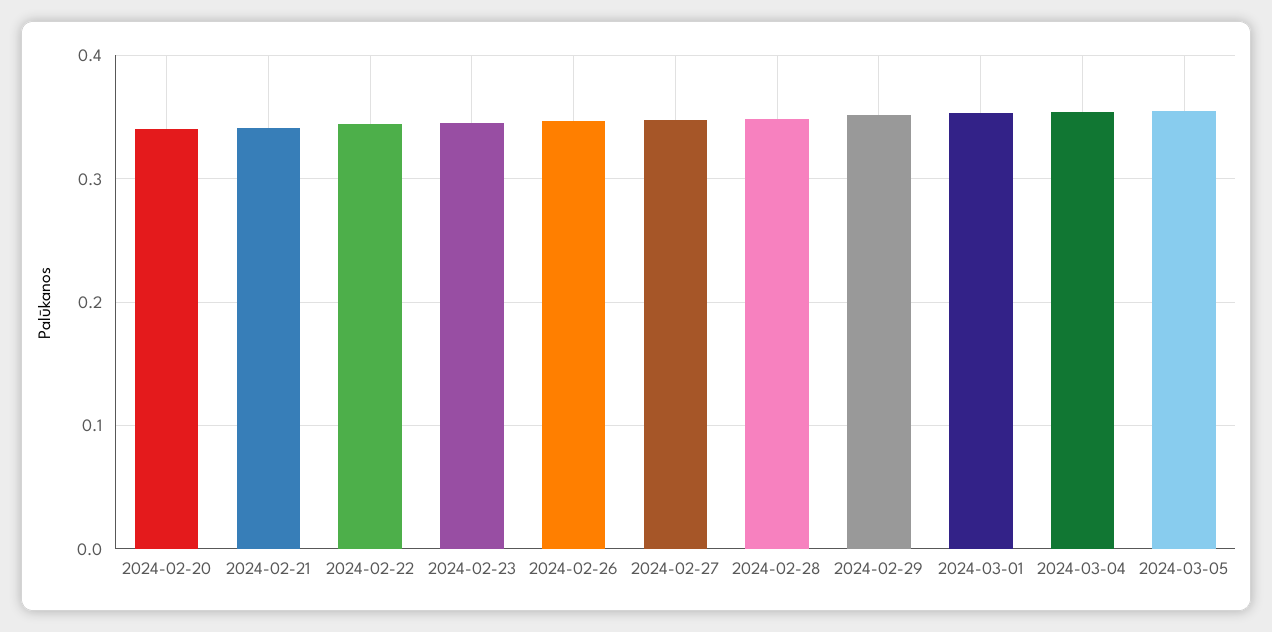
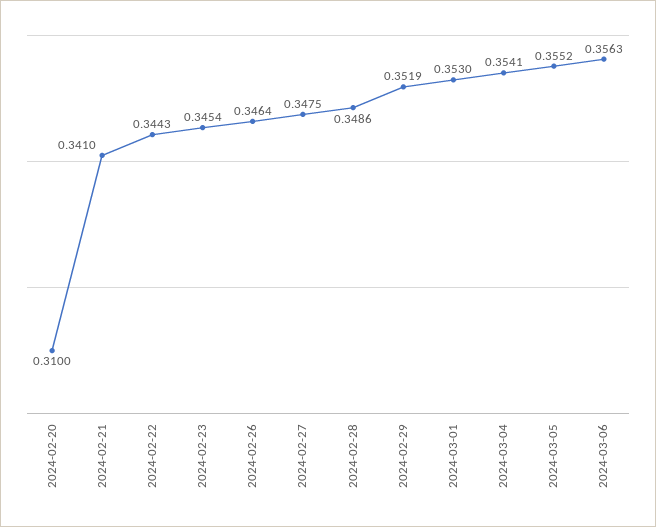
2024-02-20: 0.34 -> 0.31
2024-03-06: none -> 0.3563

